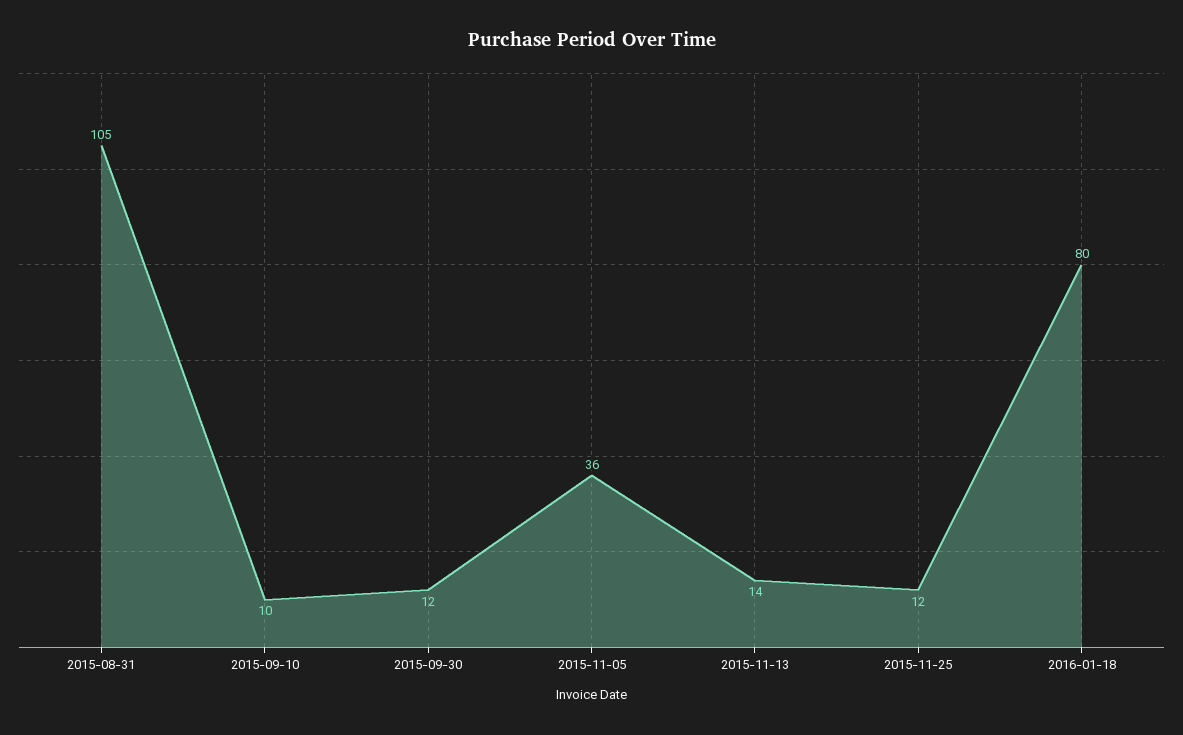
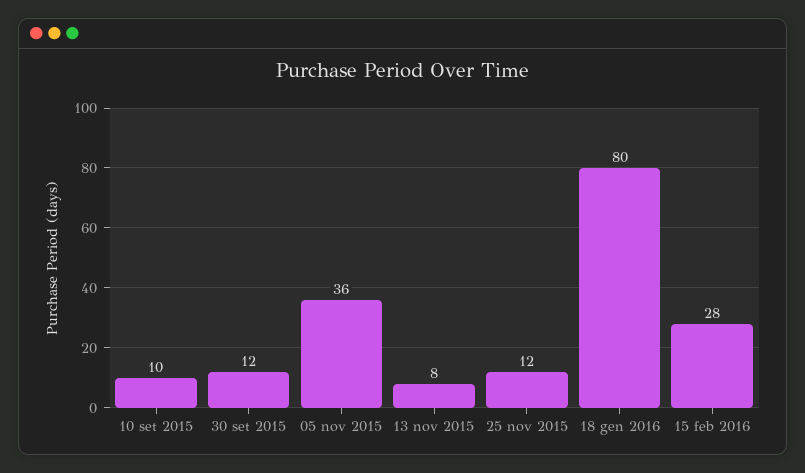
2015-08-31: 105 -> none
2015-11-13: 14 -> 8
15 feb 2016: none -> 28

